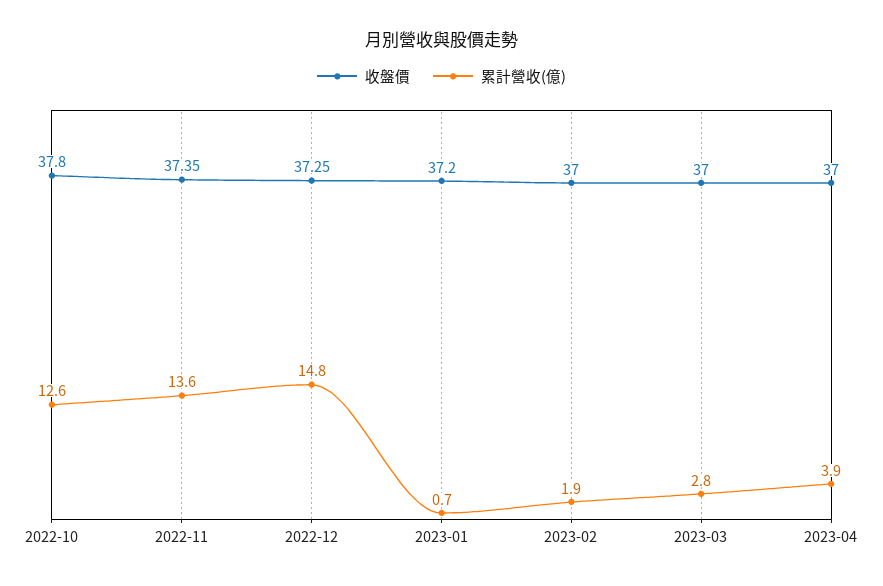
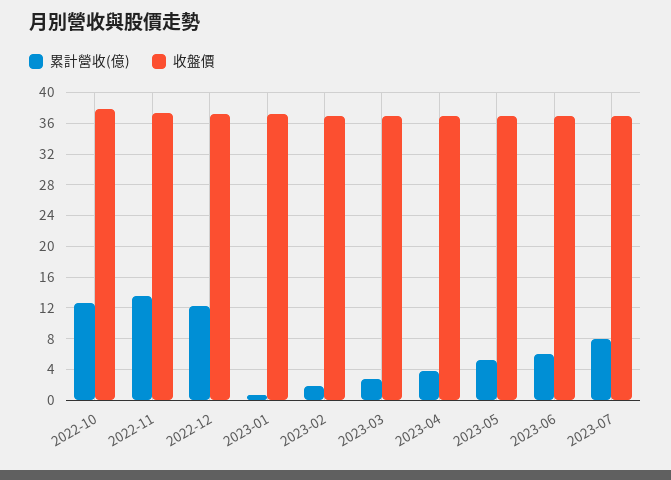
累計營收(億), 2022-12: 14.8 -> 12
累計營收(億), 2023-05: none -> 5
收盤價, 2023-05: none -> 37
累計營收(億), 2023-06: none -> 6
收盤價, 2023-06: none -> 37
累計營收(億), 2023-07: none -> 8
收盤價, 2023-07: none -> 37

